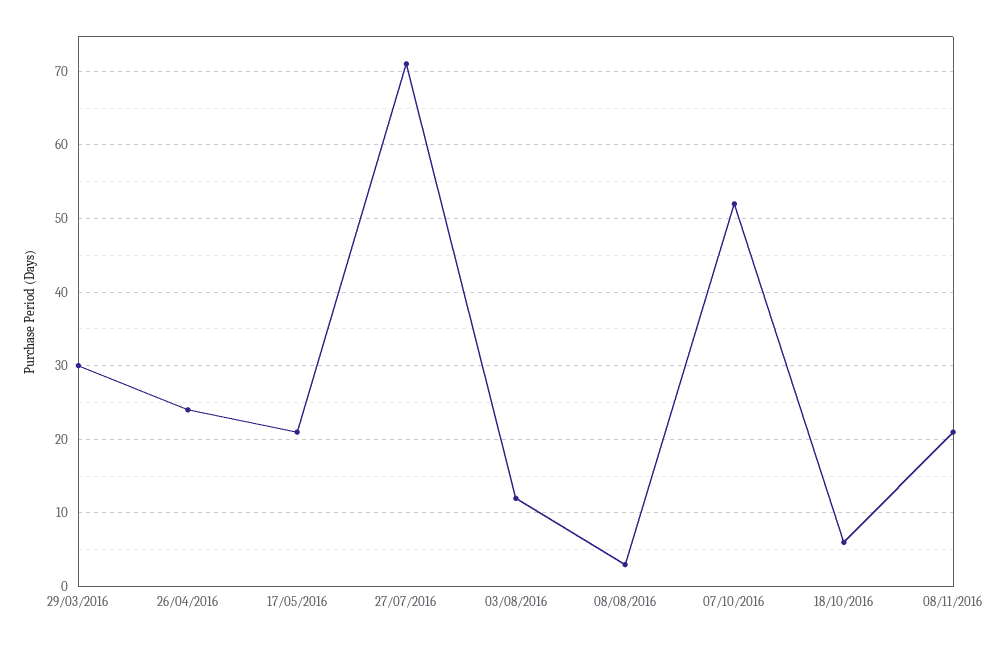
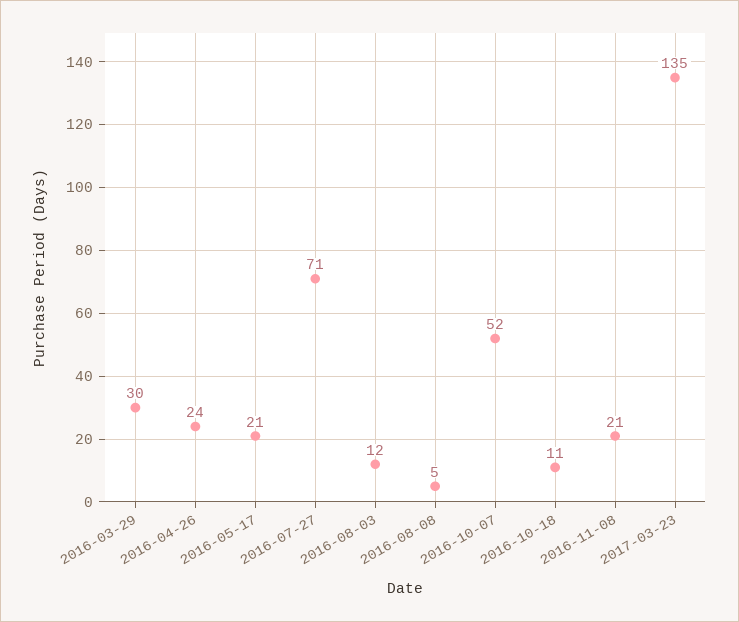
08/08/2016: 3 -> 5
18/10/2016: 6 -> 11
2017-03-23: none -> 135

